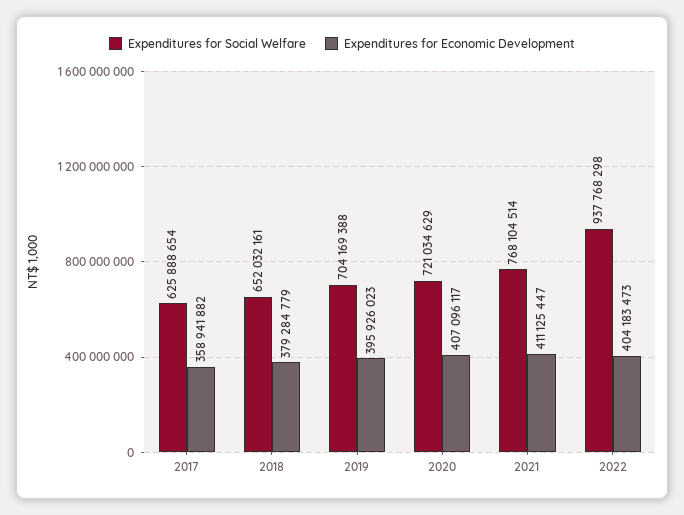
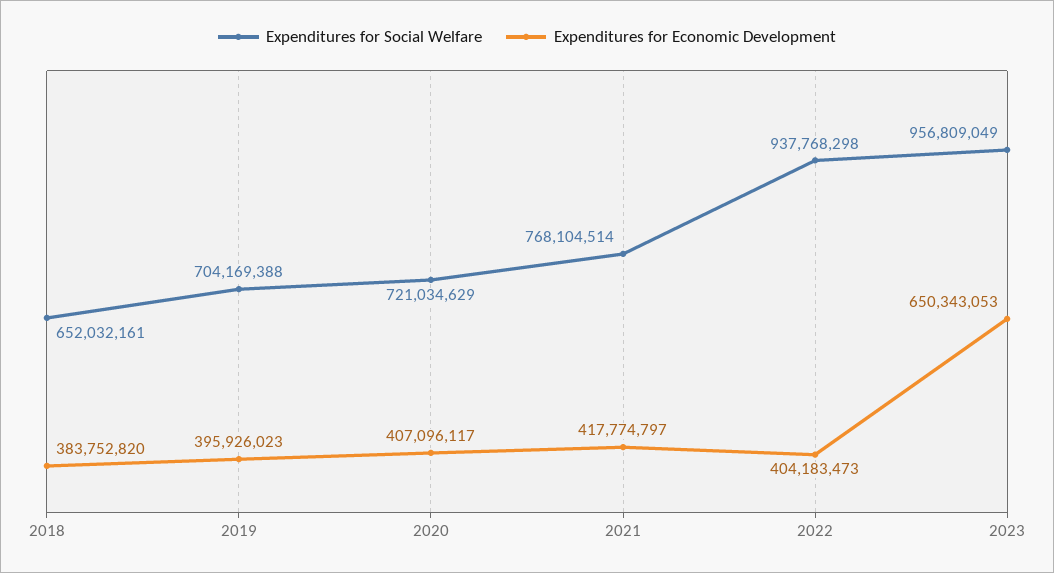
Expenditures for Social Welfare, 2017: 625888654 -> none
Expenditures for Economic Development, 2017: 358941882 -> none
Expenditures for Economic Development, 2018: 379284779 -> 383752820
Expenditures for Economic Development, 2021: 411125447 -> 417774797
Expenditures for Social Welfare, 2023: none -> 956809049
Expenditures for Economic Development, 2023: none -> 650343053

